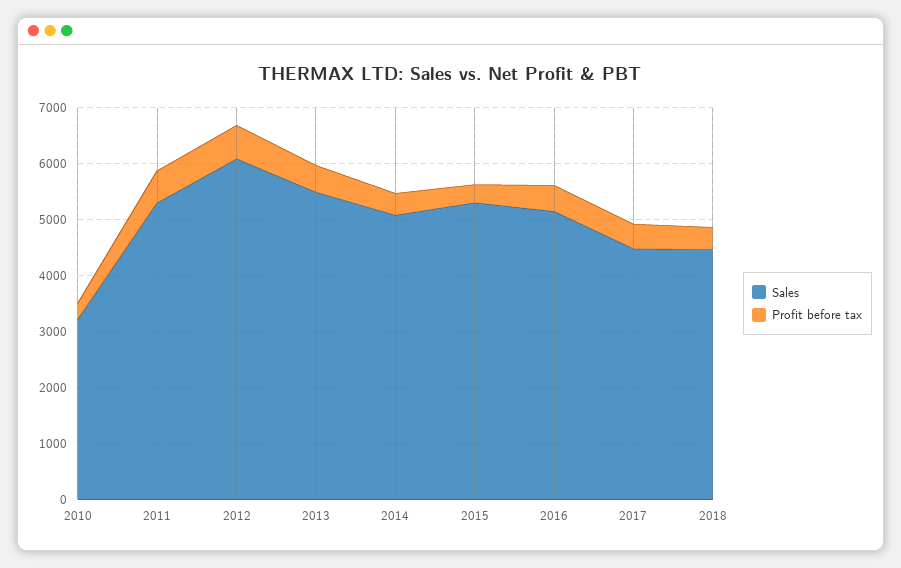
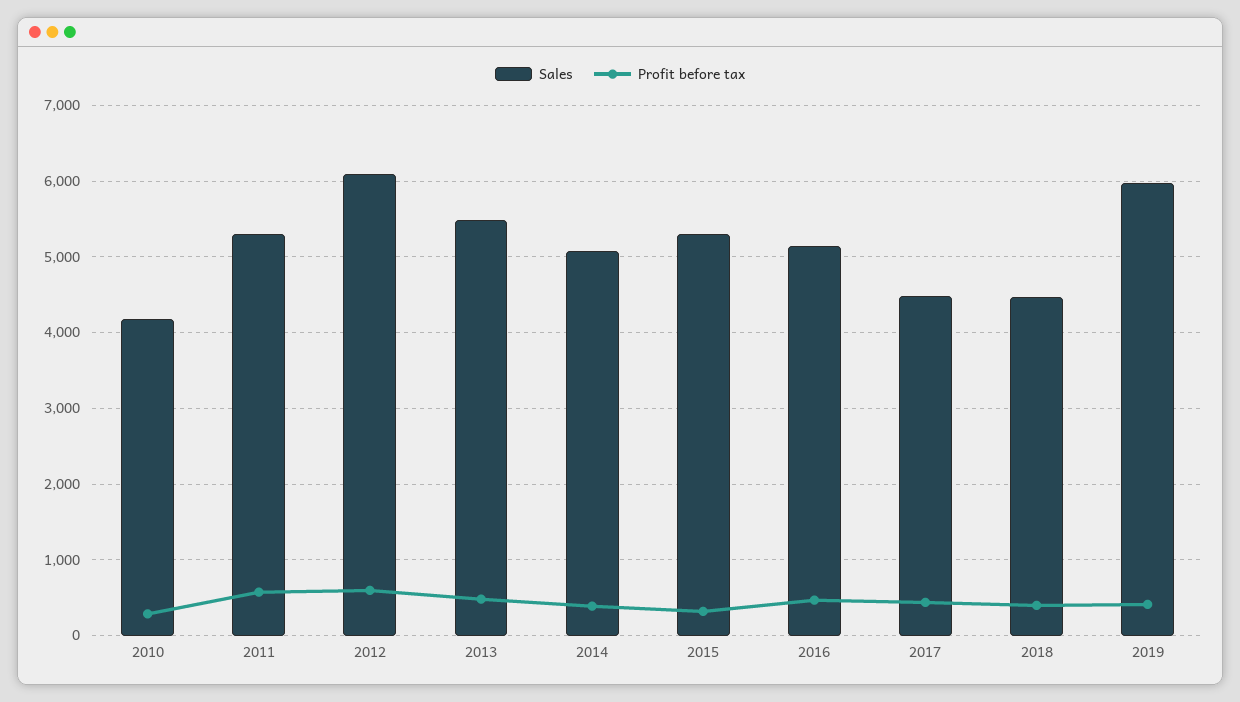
Sales, 2010: 3200 -> 4200
Sales, 2019: none -> 6000
Profit before tax, 2019: none -> 400

